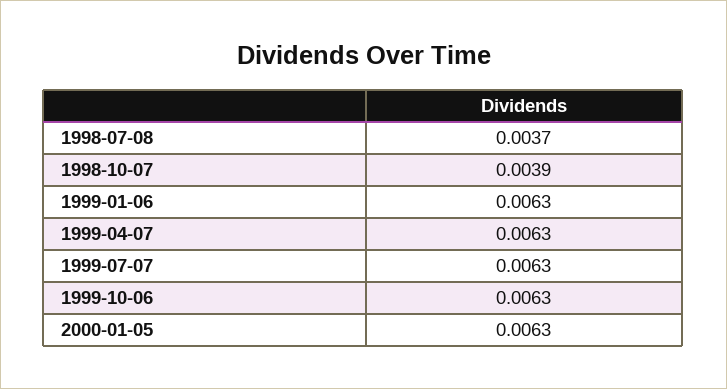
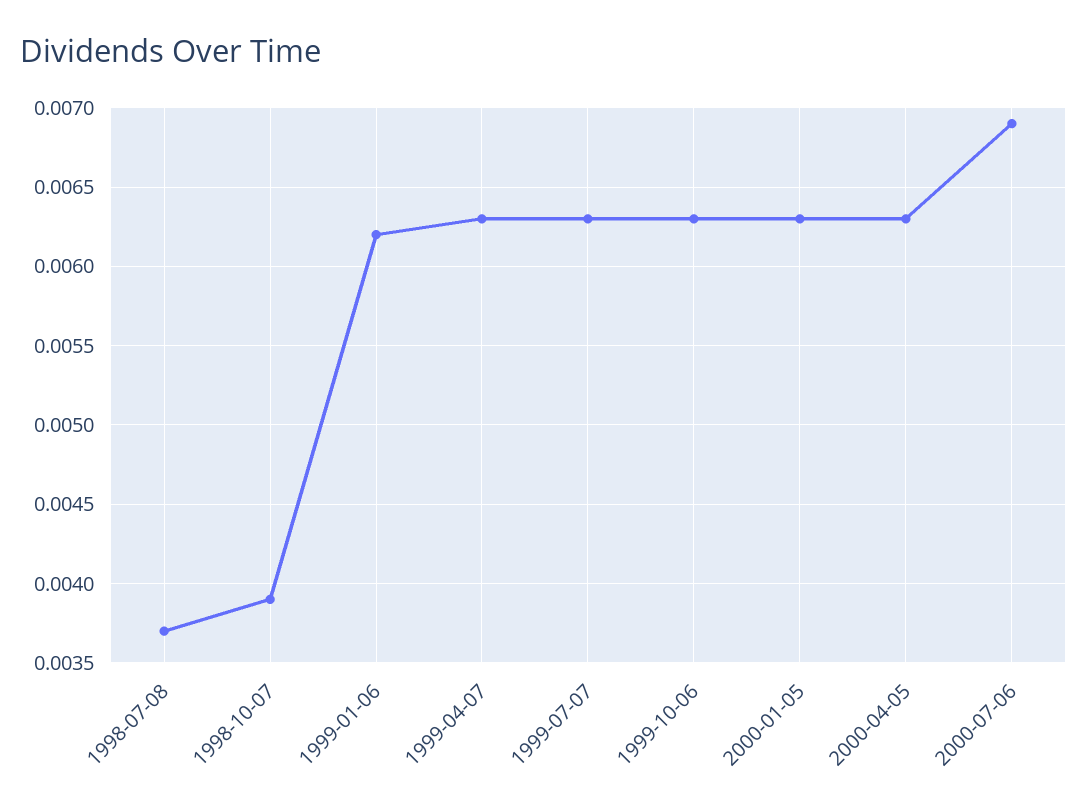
1999-01-06: 0.0063 -> 0.0062
2000-04-05: none -> 0.0063
2000-07-06: none -> 0.0069

